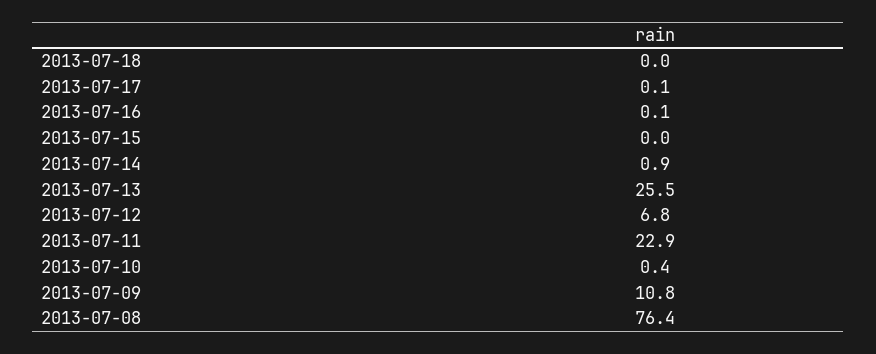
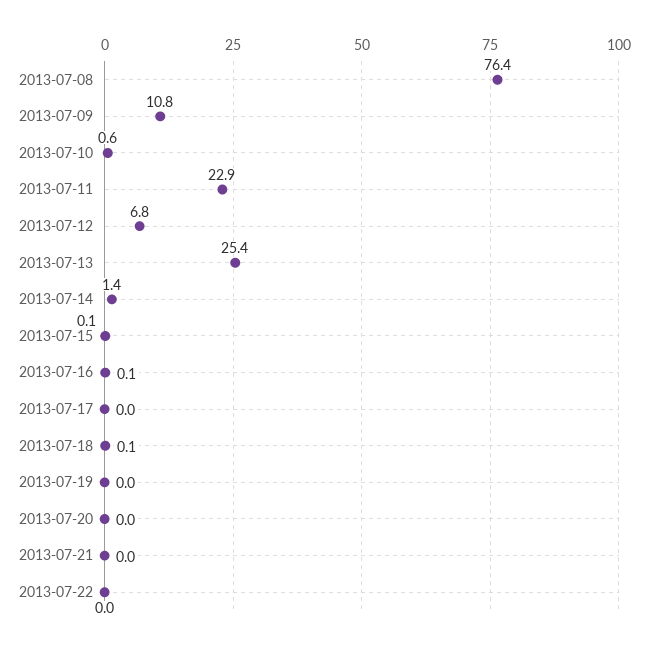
2013-07-18: 0 -> 0.1
2013-07-17: 0.1 -> 0
2013-07-15: 0 -> 0.1
2013-07-14: 0.9 -> 1.4
2013-07-13: 25.5 -> 25.4
2013-07-10: 0.4 -> 0.6
2013-07-19: none -> 0
2013-07-20: none -> 0
2013-07-21: none -> 0
2013-07-22: none -> 0

